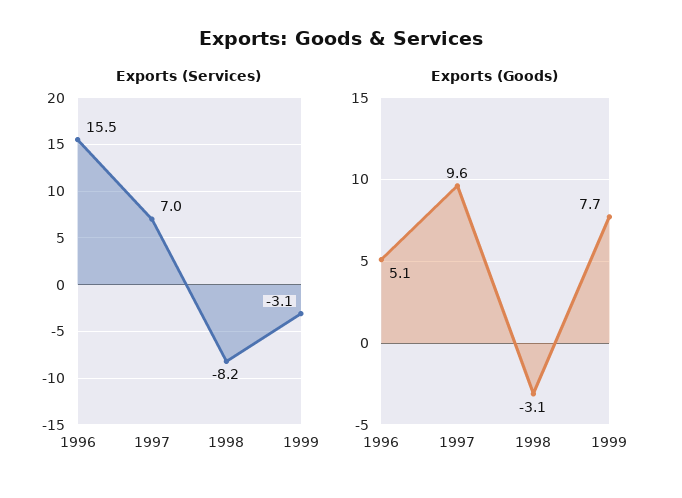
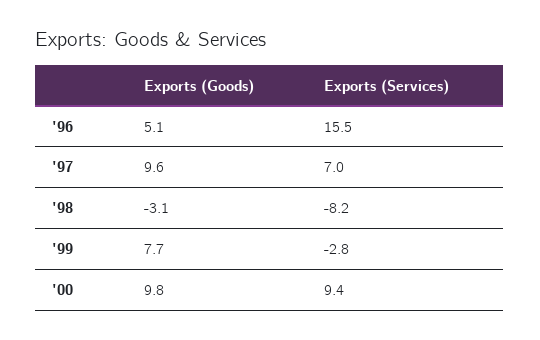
Exports (Services), 1999: -3.1 -> -2.8
Exports (Goods), '00: none -> 9.8
Exports (Services), '00: none -> 9.4

